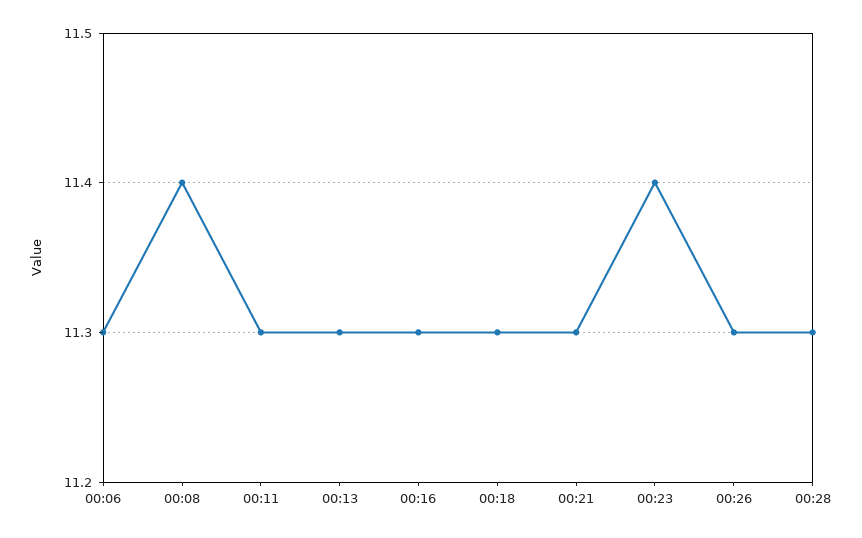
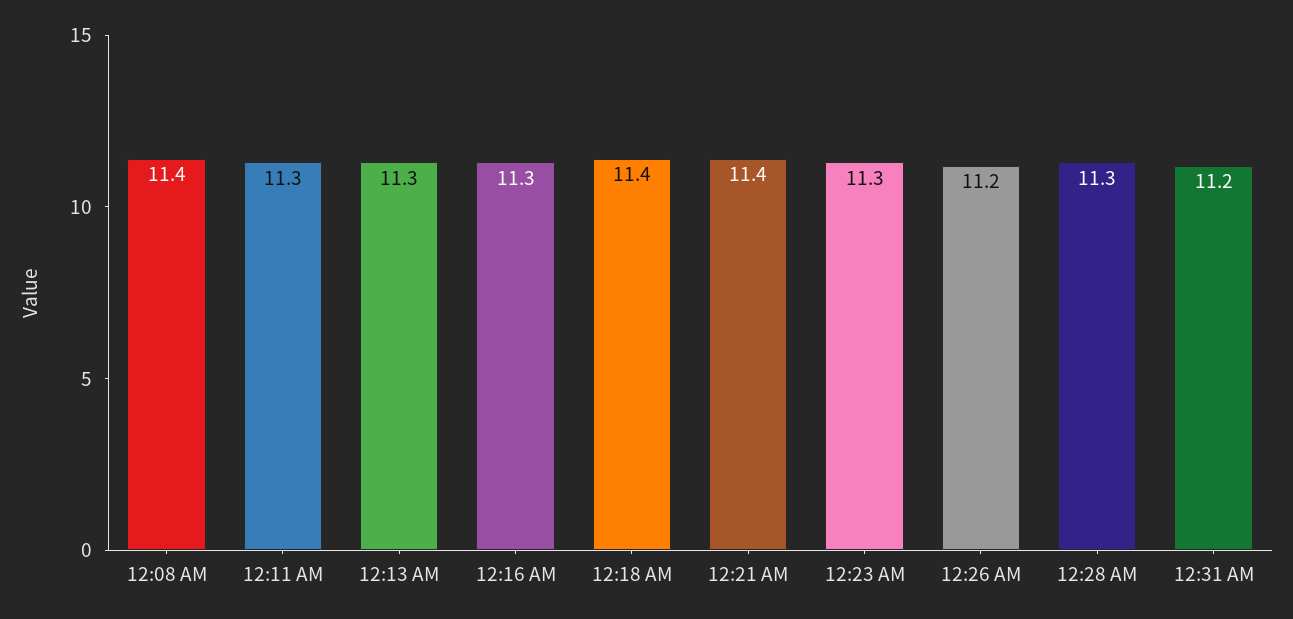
00:06: 11.3 -> none
00:18: 11.3 -> 11.4
00:21: 11.3 -> 11.4
00:23: 11.4 -> 11.3
00:26: 11.3 -> 11.2
12:31 AM: none -> 11.2

